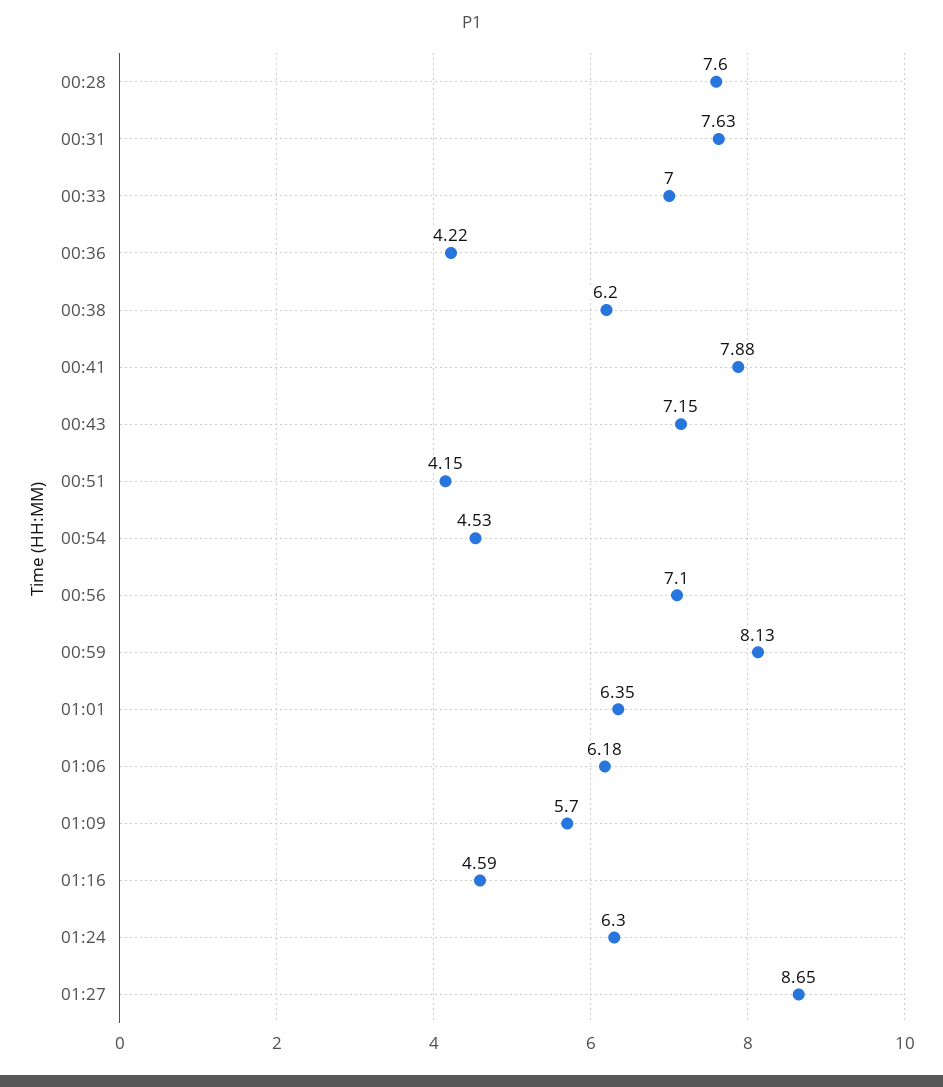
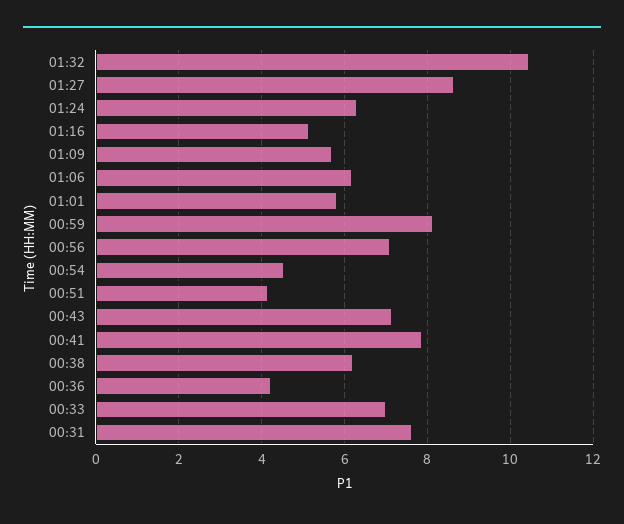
00:28: 7.6 -> none
01:01: 6.35 -> 5.8
01:16: 4.59 -> 5.2
01:32: none -> 10.4

